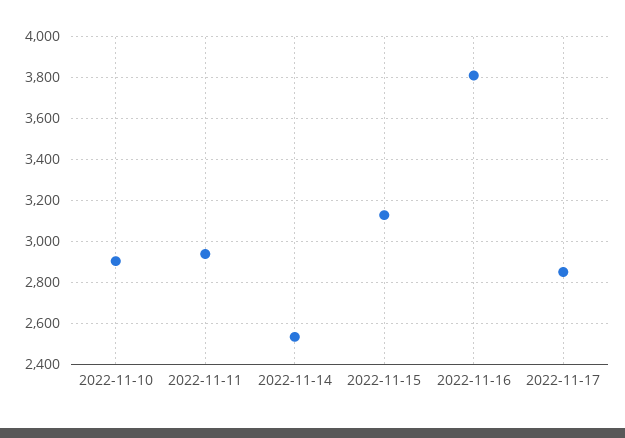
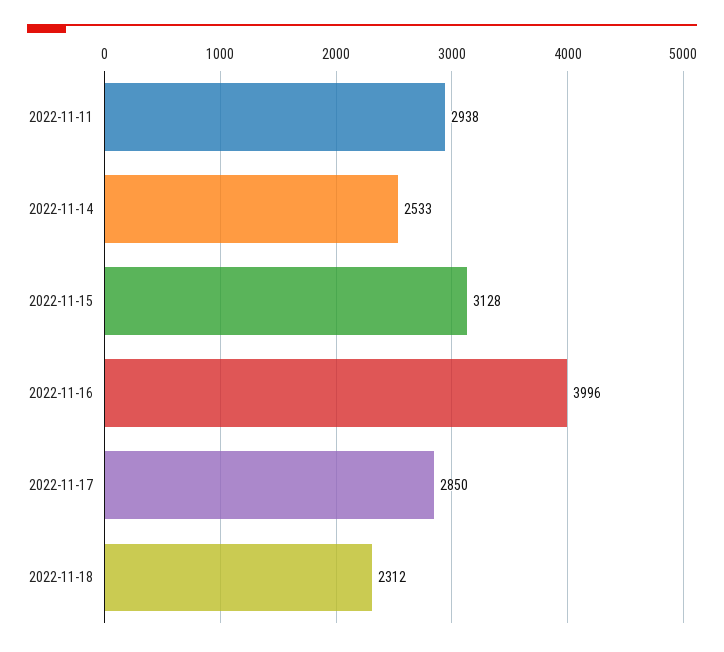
2022-11-10: 2900 -> none
2022-11-16: 3800 -> 3996
2022-11-18: none -> 2312

